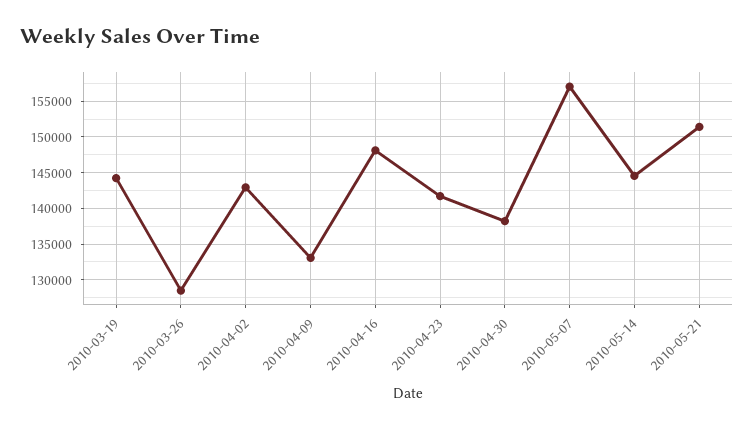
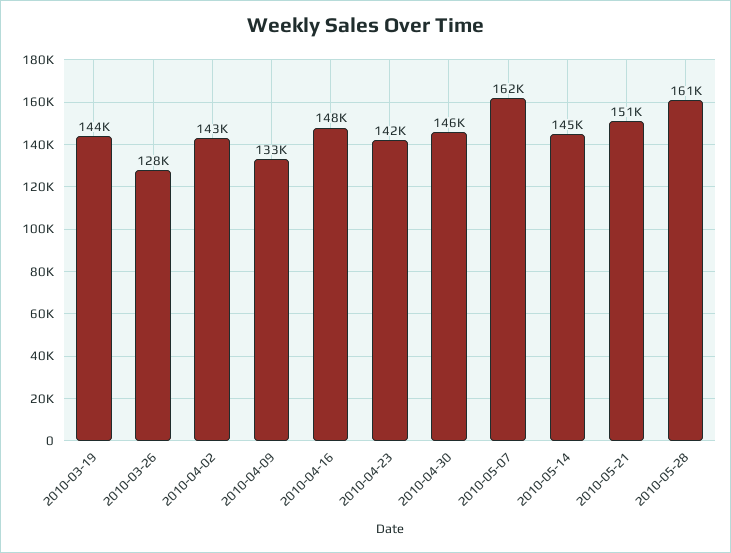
2010-04-30: 138000 -> 146000
2010-05-07: 157000 -> 162000
2010-05-28: none -> 161000

